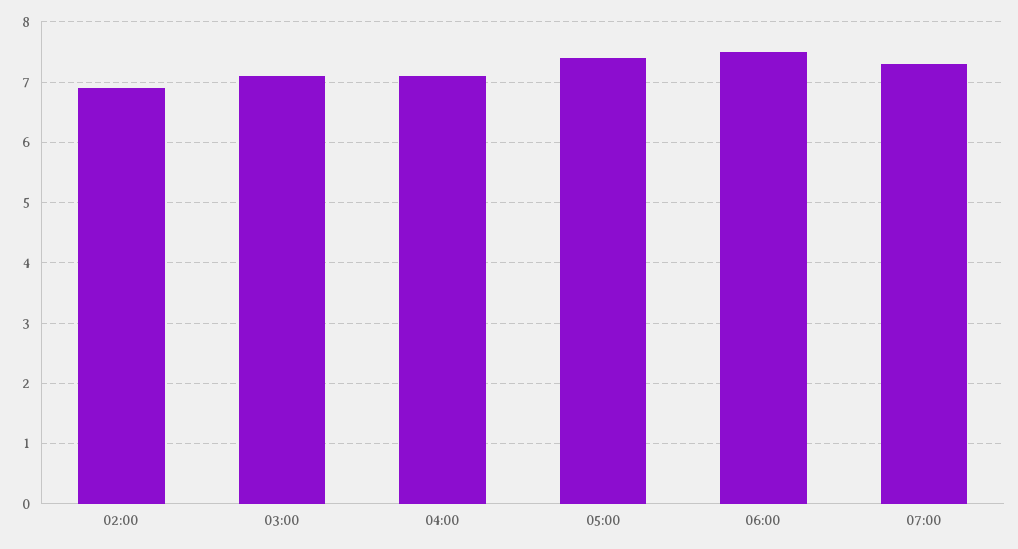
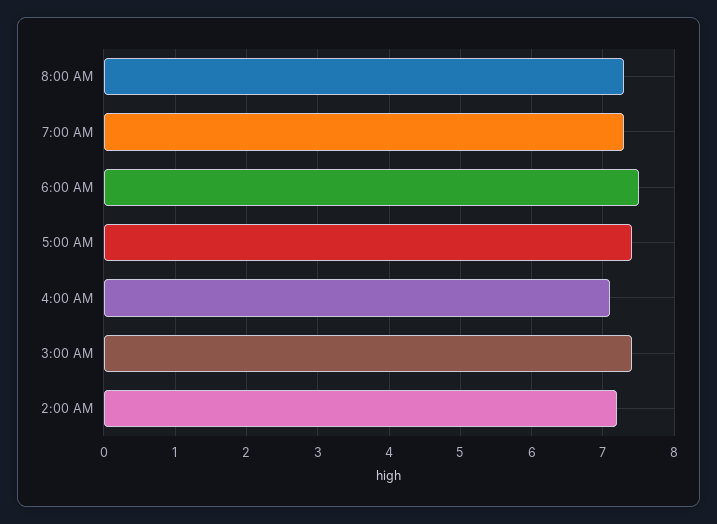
02:00: 6.9 -> 7.2
03:00: 7.1 -> 7.4
8:00 AM: none -> 7.3

